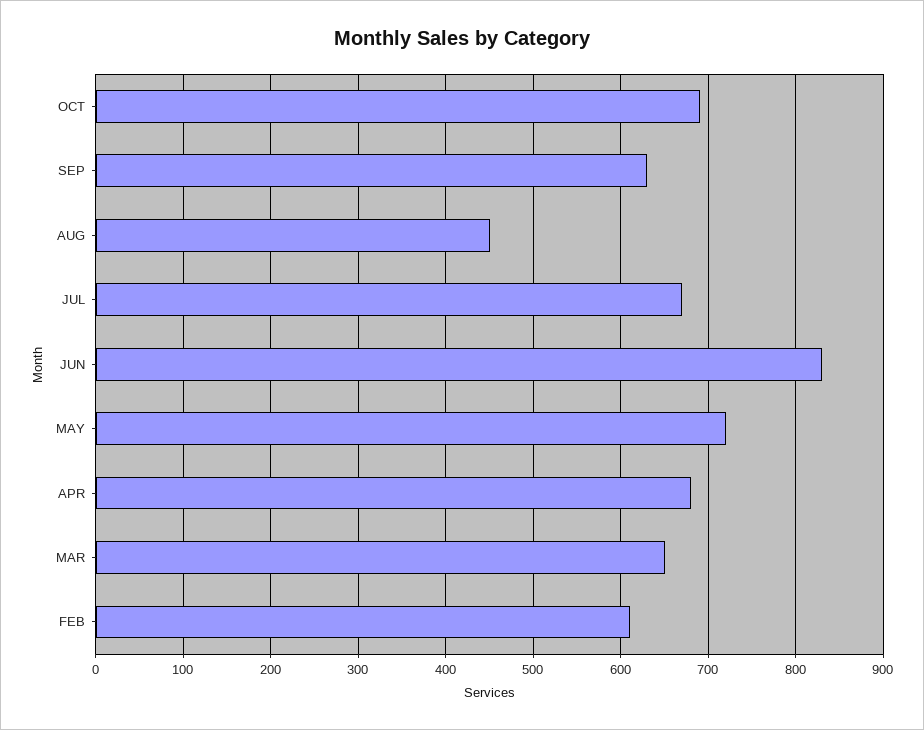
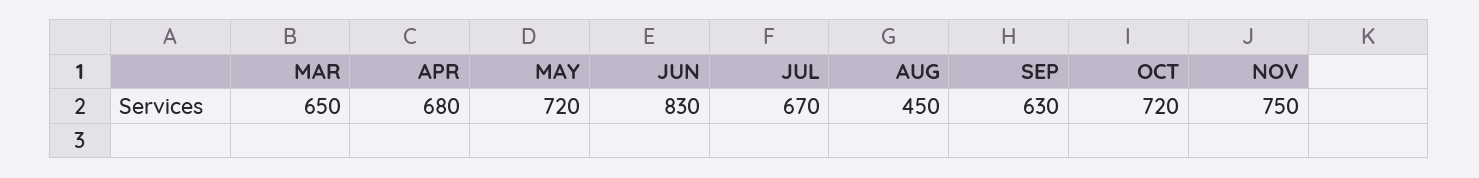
OCT: 690 -> 720
FEB: 610 -> none
NOV: none -> 750

